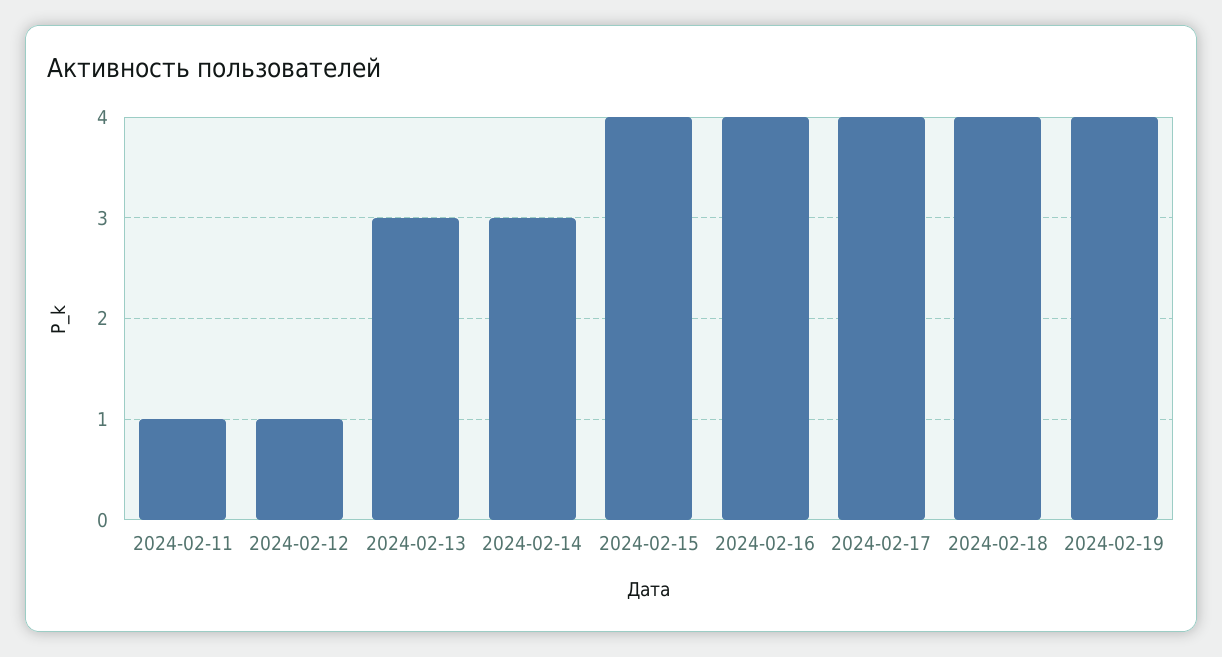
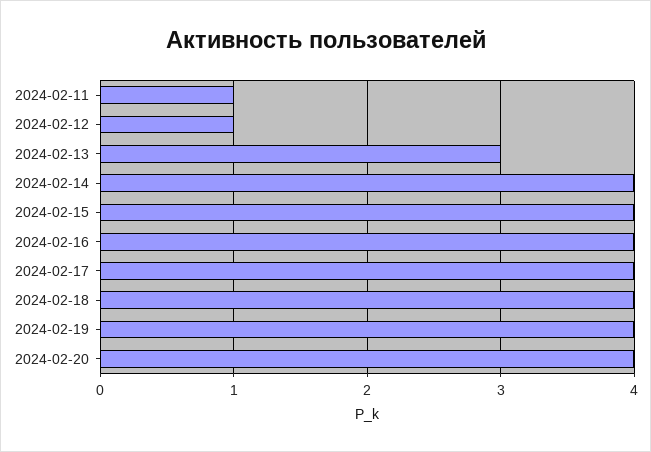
2024-02-14: 3 -> 4
2024-02-20: none -> 4

